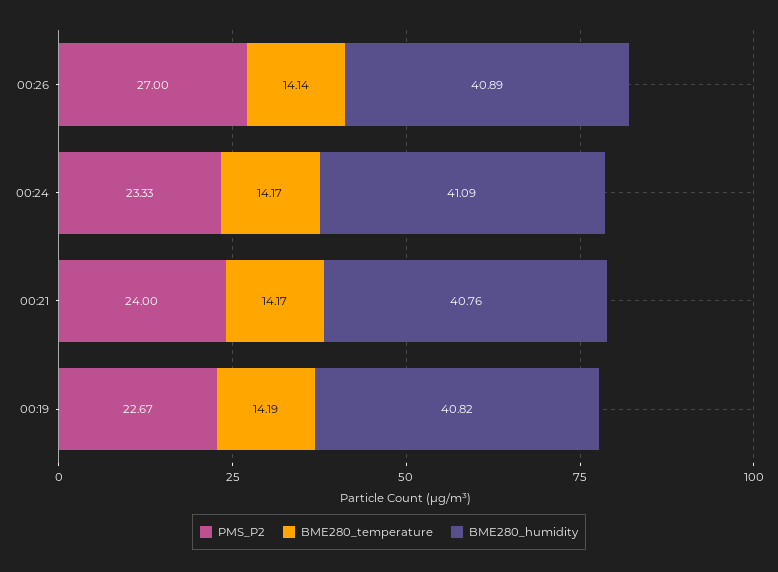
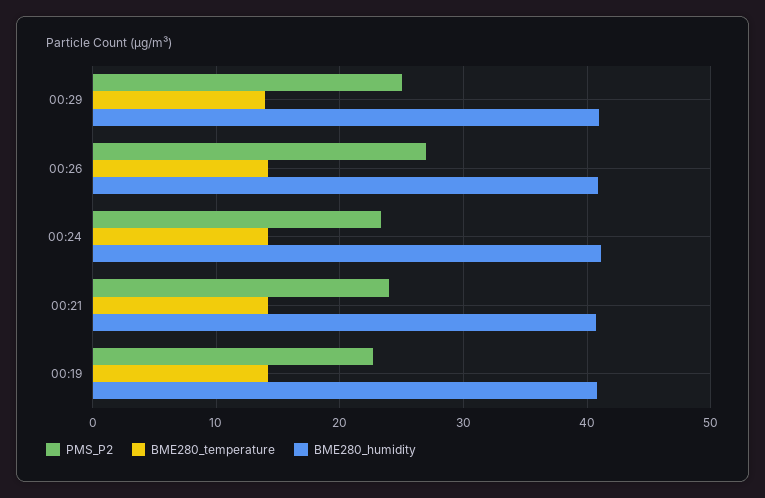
PMS_P2, 00:29: none -> 25
BME280_temperature, 00:29: none -> 14
BME280_humidity, 00:29: none -> 41

